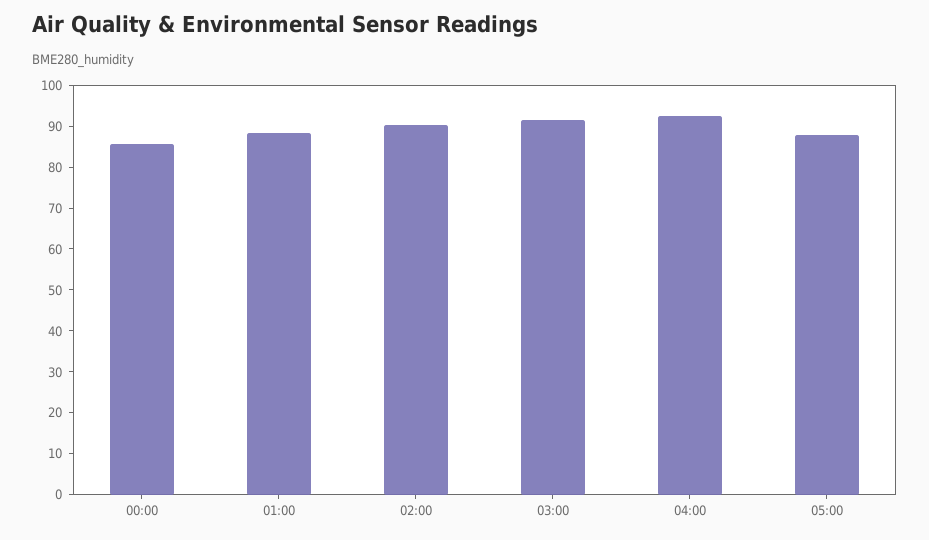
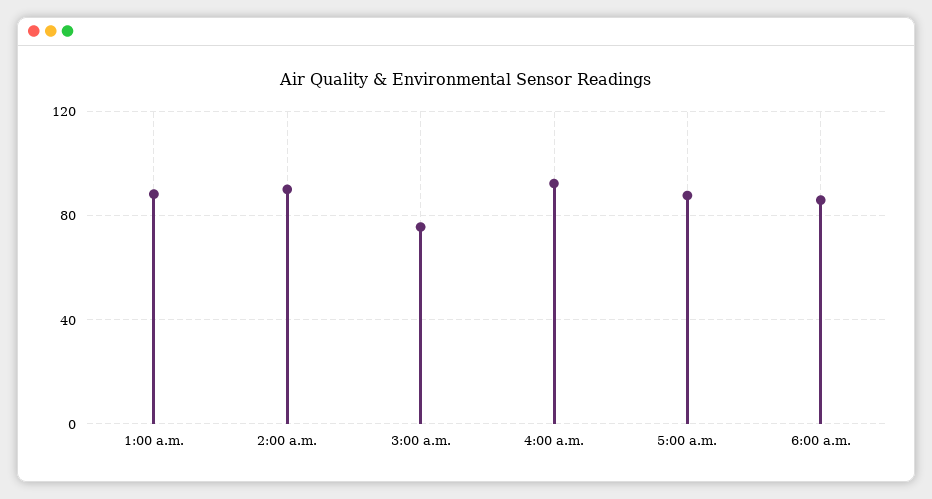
00:00: 86 -> none
03:00: 92 -> 75
6:00 a.m.: none -> 85

